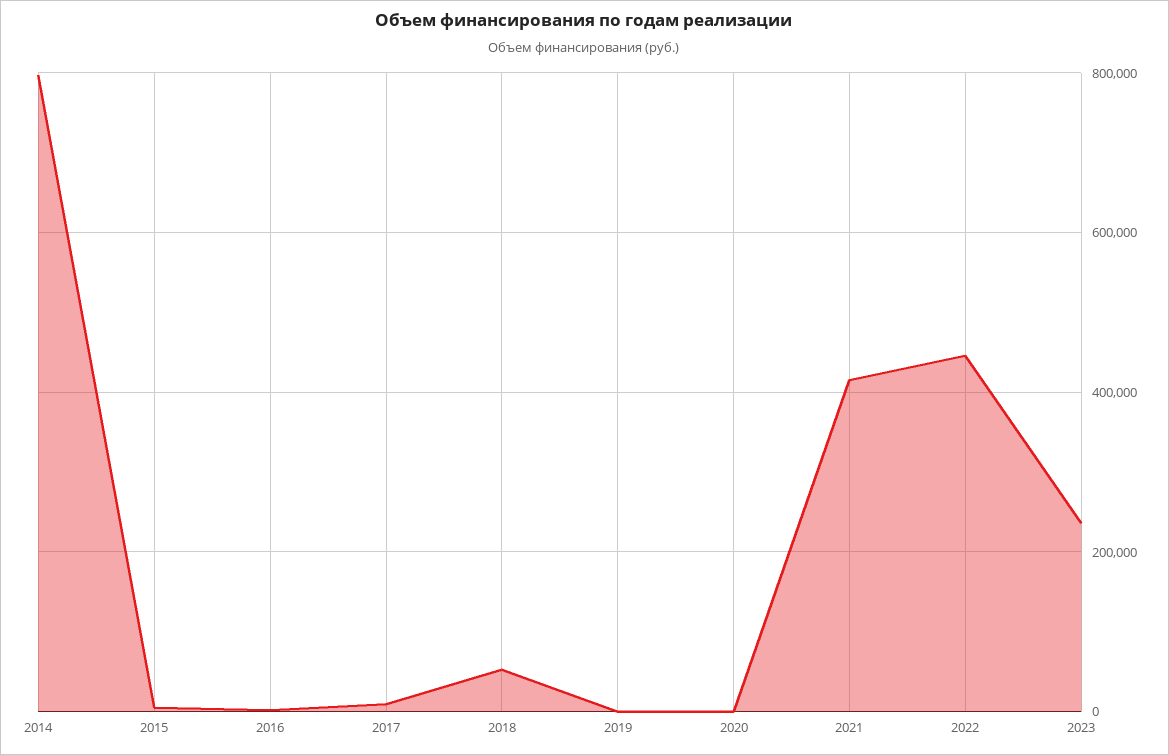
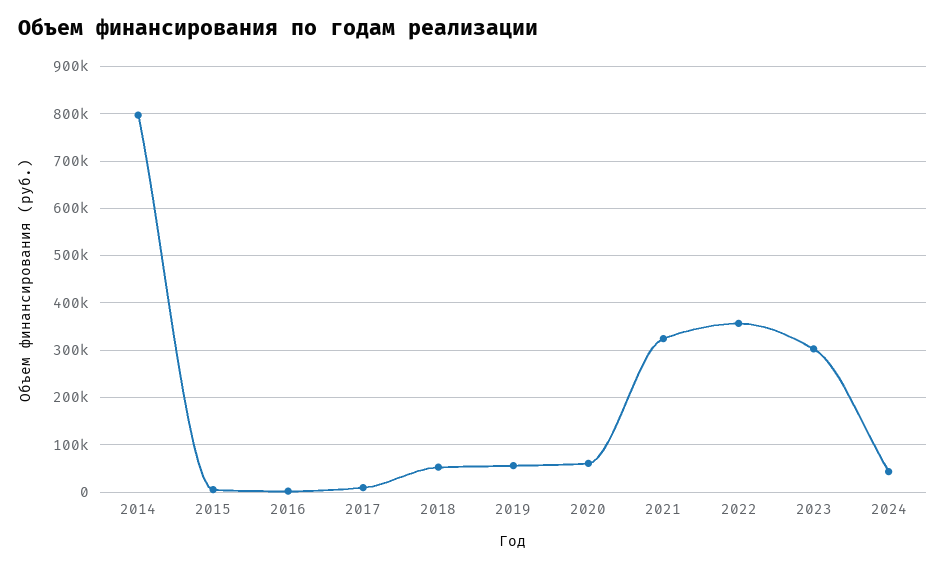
2019: 0 -> 60000
2020: 0 -> 60000
2021: 420000 -> 320000
2022: 440000 -> 360000
2023: 240000 -> 300000
2024: none -> 40000

